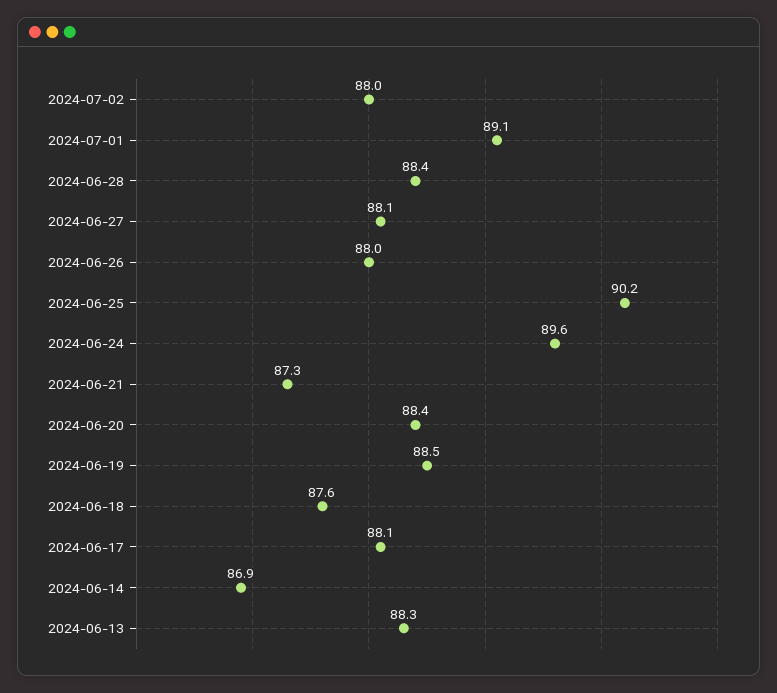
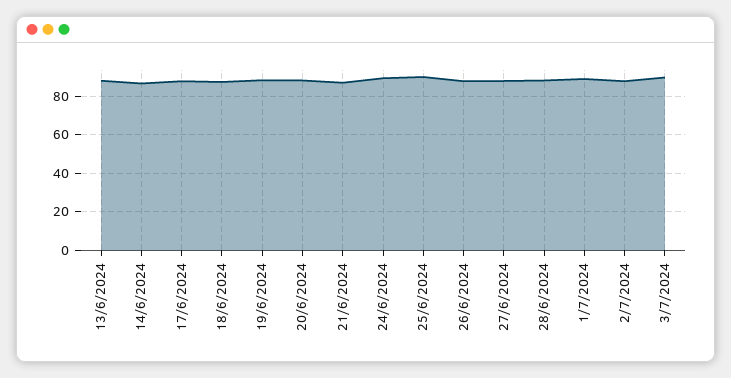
3/7/2024: none -> 90

